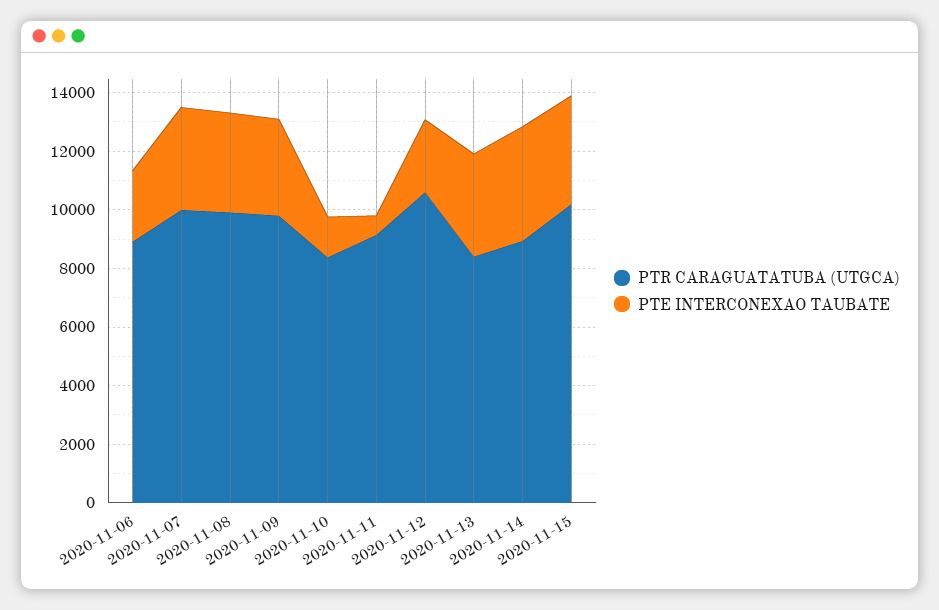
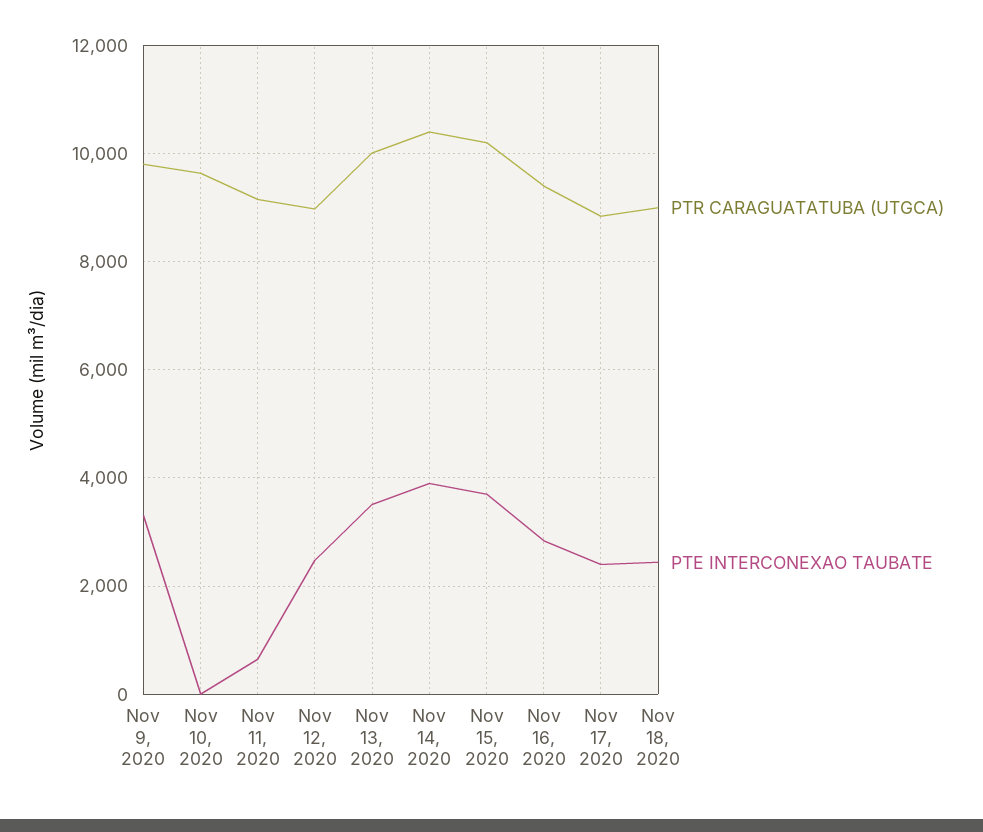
PTR CARAGUATATUBA (UTGCA), 2020-11-06: 9000 -> none
PTE INTERCONEXAO TAUBATE, 2020-11-06: 2500 -> none
PTR CARAGUATATUBA (UTGCA), 2020-11-07: 10000 -> none
PTE INTERCONEXAO TAUBATE, 2020-11-07: 3500 -> none
PTR CARAGUATATUBA (UTGCA), 2020-11-08: 10000 -> none
PTE INTERCONEXAO TAUBATE, 2020-11-08: 3500 -> none
PTR CARAGUATATUBA (UTGCA), 2020-11-10: 8500 -> 9600
PTE INTERCONEXAO TAUBATE, 2020-11-10: 1500 -> 0
PTR CARAGUATATUBA (UTGCA), 2020-11-12: 10500 -> 9000
PTR CARAGUATATUBA (UTGCA), 2020-11-13: 8500 -> 10000
PTR CARAGUATATUBA (UTGCA), 2020-11-14: 9000 -> 10400
PTR CARAGUATATUBA (UTGCA), Nov 16, 2020: none -> 9400
PTE INTERCONEXAO TAUBATE, Nov 16, 2020: none -> 2800
PTR CARAGUATATUBA (UTGCA), Nov 17, 2020: none -> 8800
PTE INTERCONEXAO TAUBATE, Nov 17, 2020: none -> 2400
PTR CARAGUATATUBA (UTGCA), Nov 18, 2020: none -> 9000
PTE INTERCONEXAO TAUBATE, Nov 18, 2020: none -> 2400

